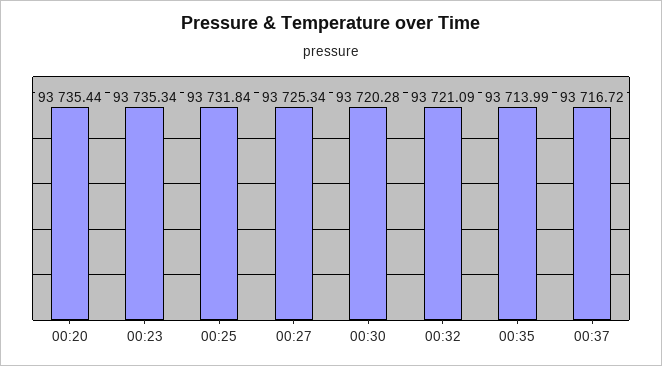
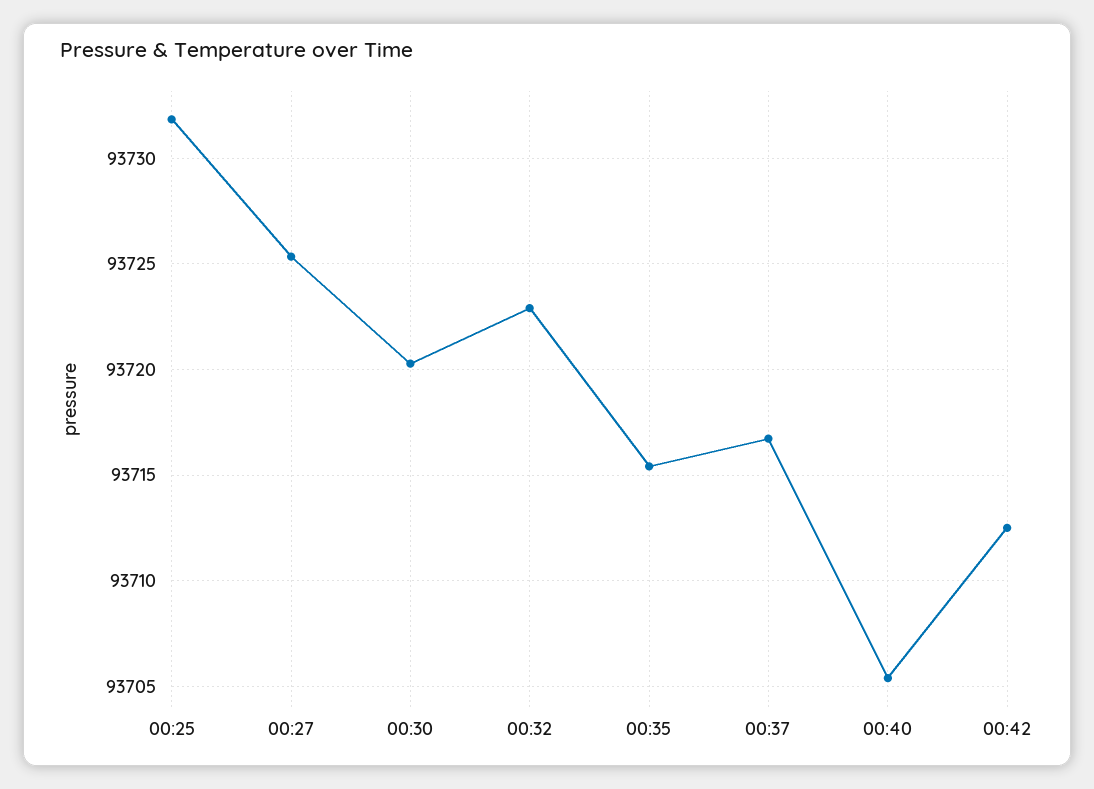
00:20: 93735.44 -> none
00:23: 93735.34 -> none
00:32: 93721.09 -> 93723
00:35: 93713.99 -> 93715.5
00:40: none -> 93705.5
00:42: none -> 93712.5

